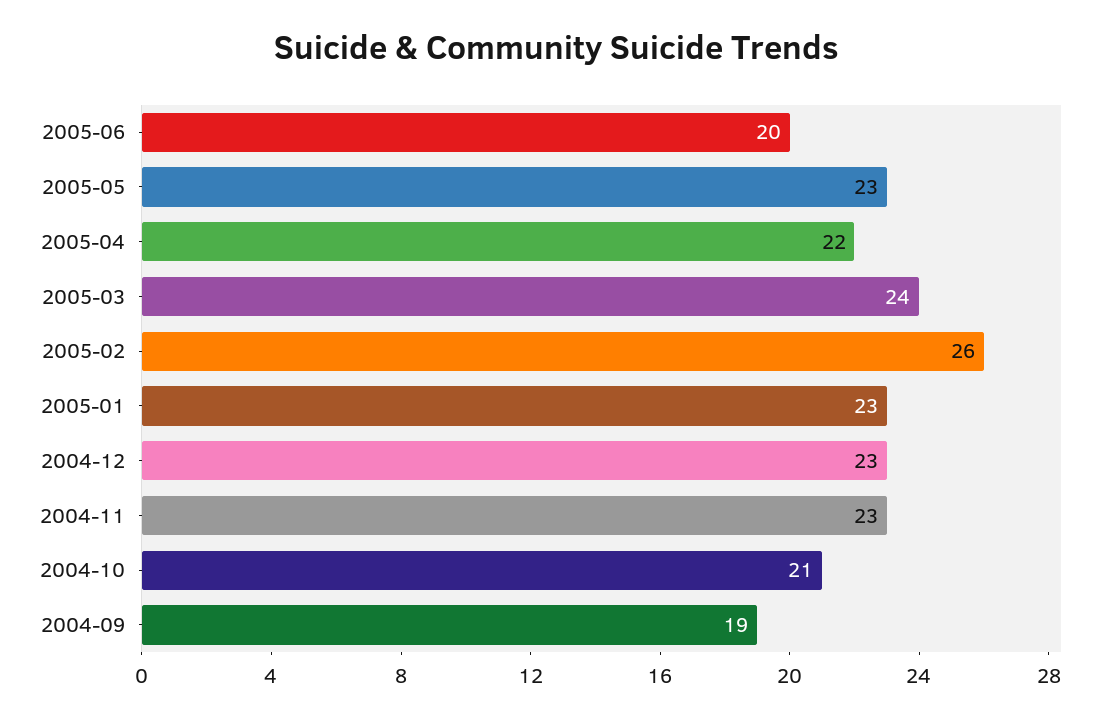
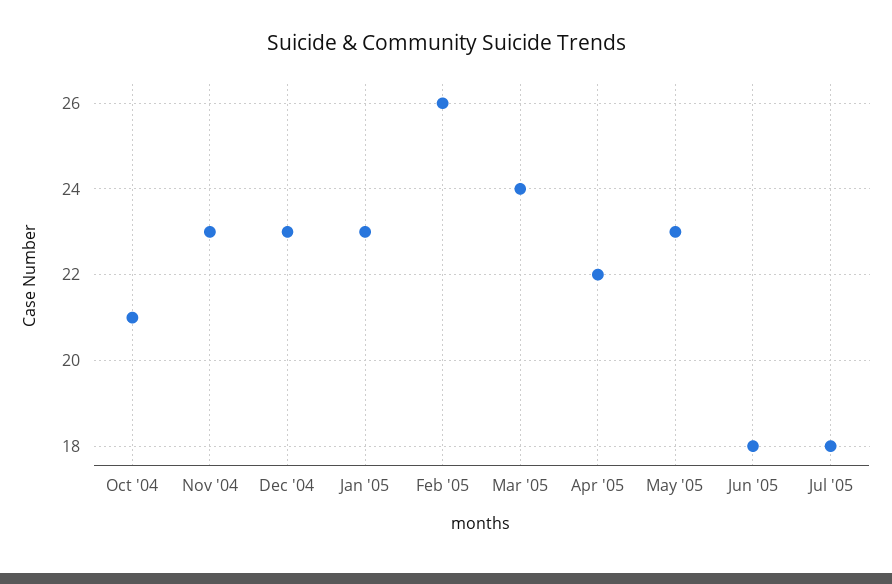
2005-06: 20 -> 18
2004-09: 19 -> none
Jul '05: none -> 18

